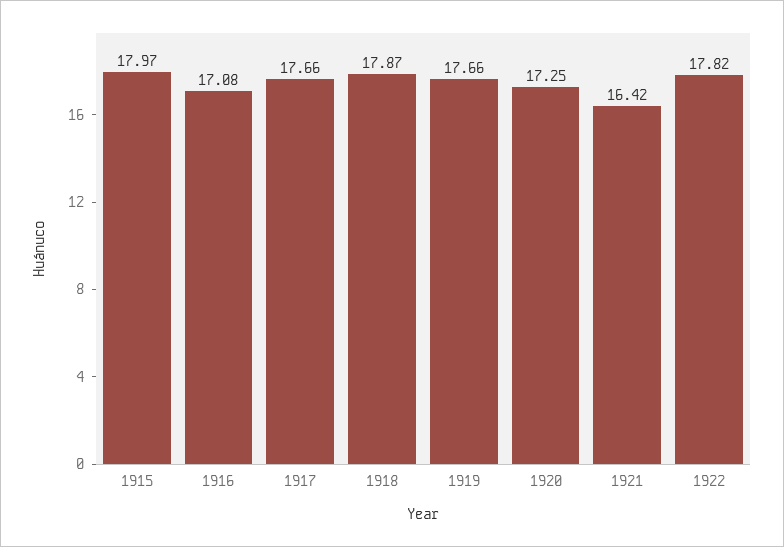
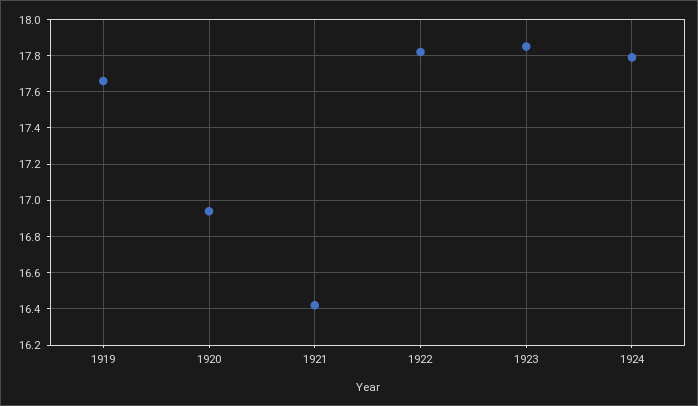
1915: 17.97 -> none
1916: 17.08 -> none
1917: 17.66 -> none
1918: 17.87 -> none
1920: 17.25 -> 16.95
1923: none -> 17.85
1924: none -> 17.8

